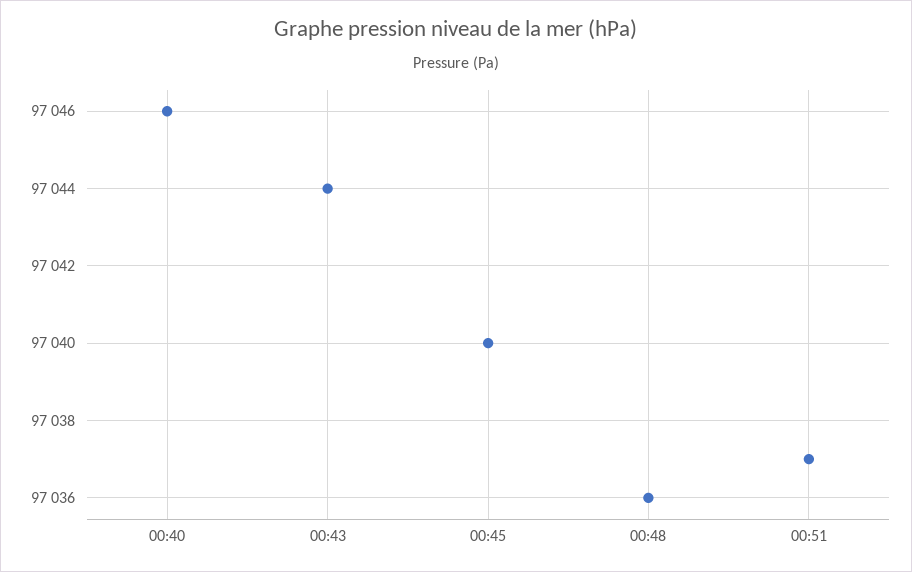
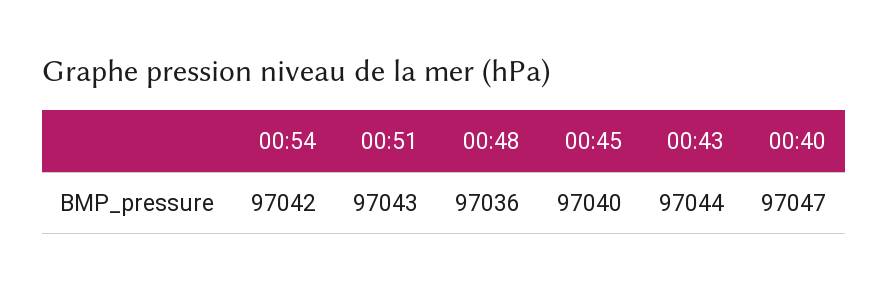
00:40: 97046 -> 97047
00:51: 97037 -> 97043
00:54: none -> 97042

